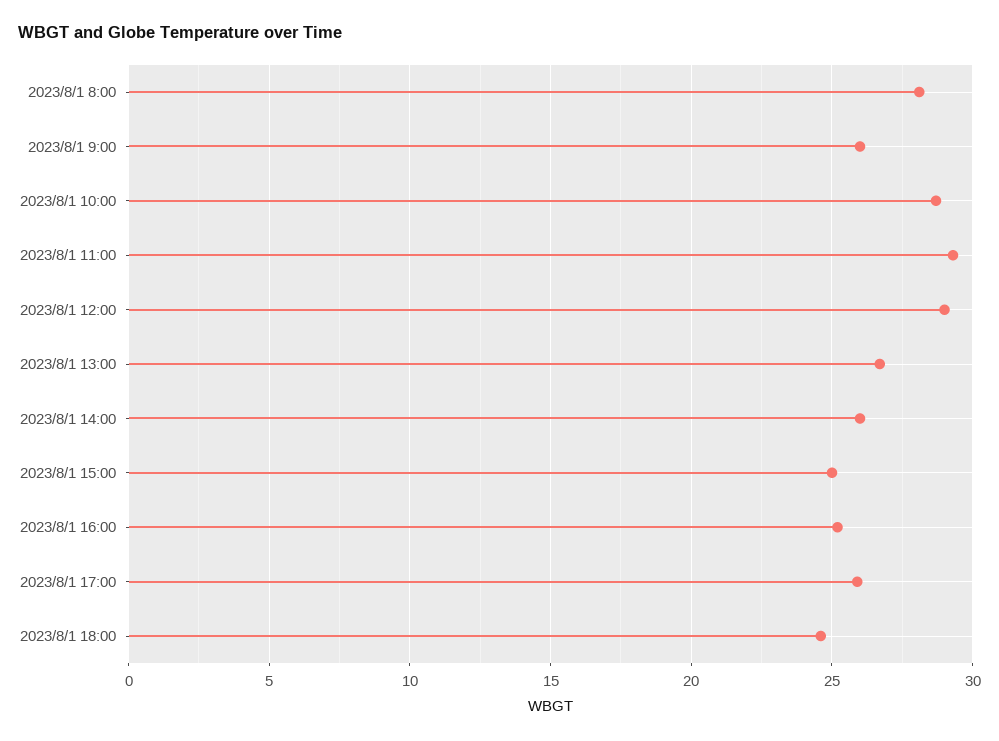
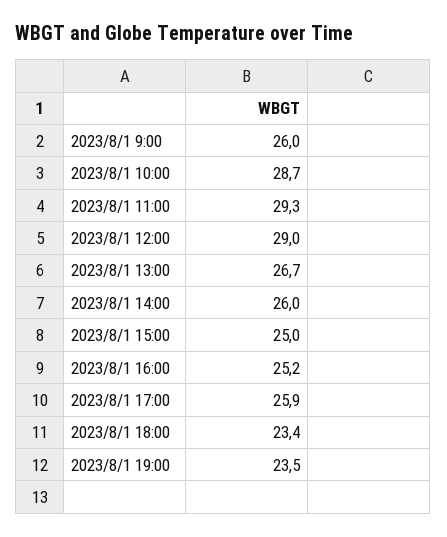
2023/8/1 8:00: 28 -> none
2023/8/1 18:00: 24.5 -> 23.4
2023/8/1 19:00: none -> 23.5

